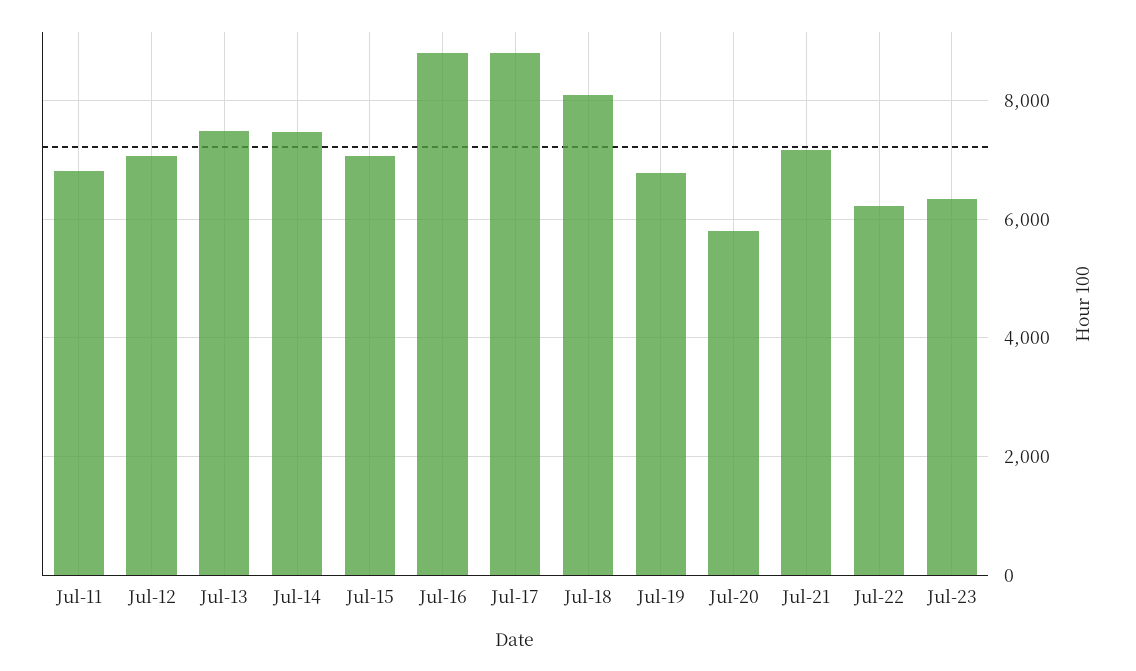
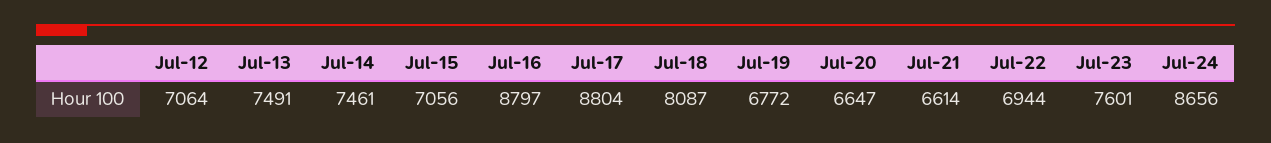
Jul-11: 6800 -> none
Jul-20: 5800 -> 6647
Jul-21: 7200 -> 6614
Jul-22: 6200 -> 6944
Jul-23: 6400 -> 7601
Jul-24: none -> 8656

